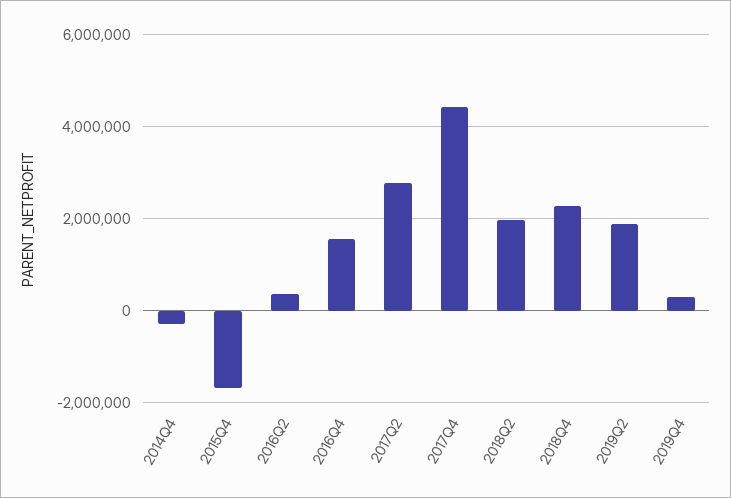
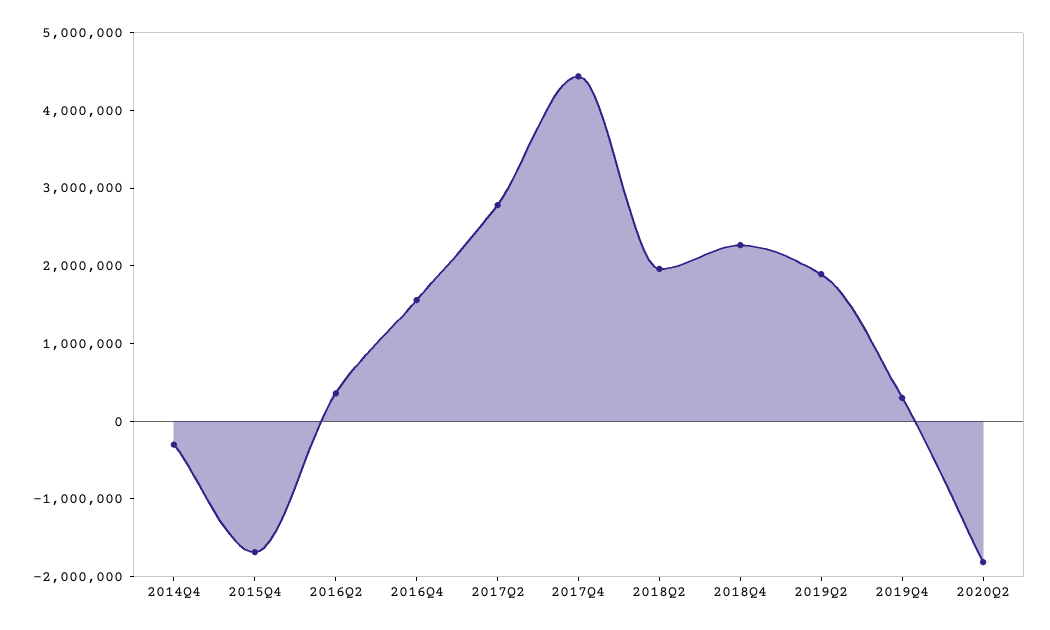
2020Q2: none -> -1800000

